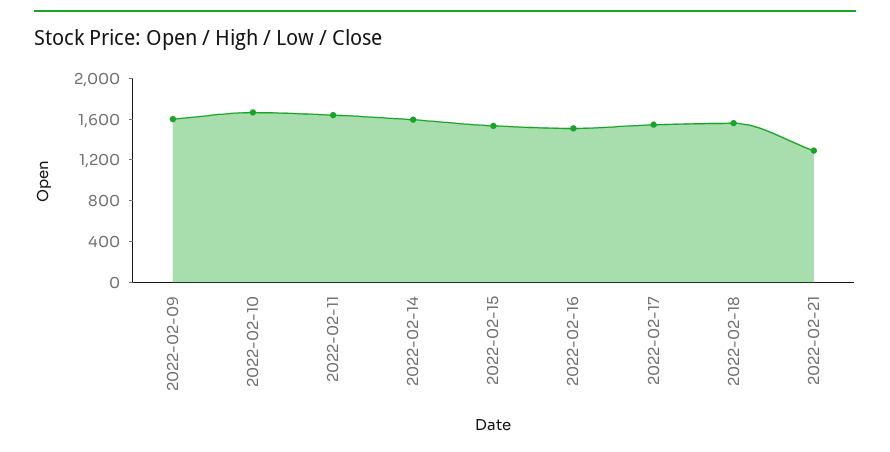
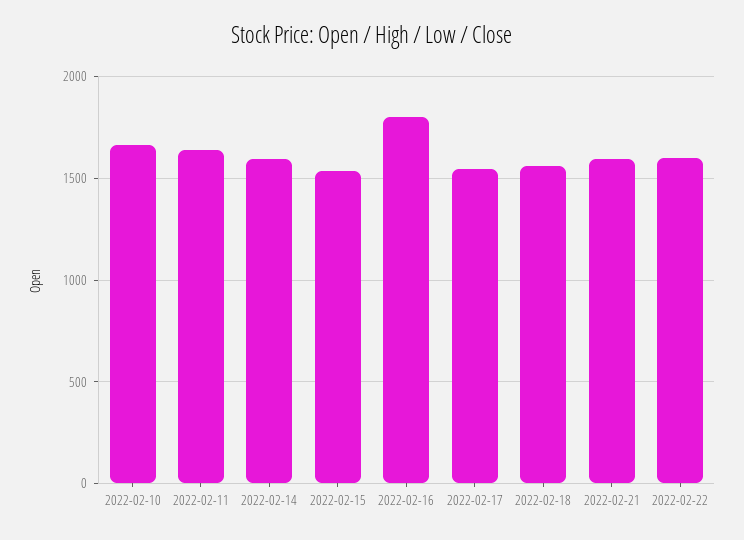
2022-02-09: 1600 -> none
2022-02-16: 1500 -> 1800
2022-02-21: 1300 -> 1600
2022-02-22: none -> 1600

